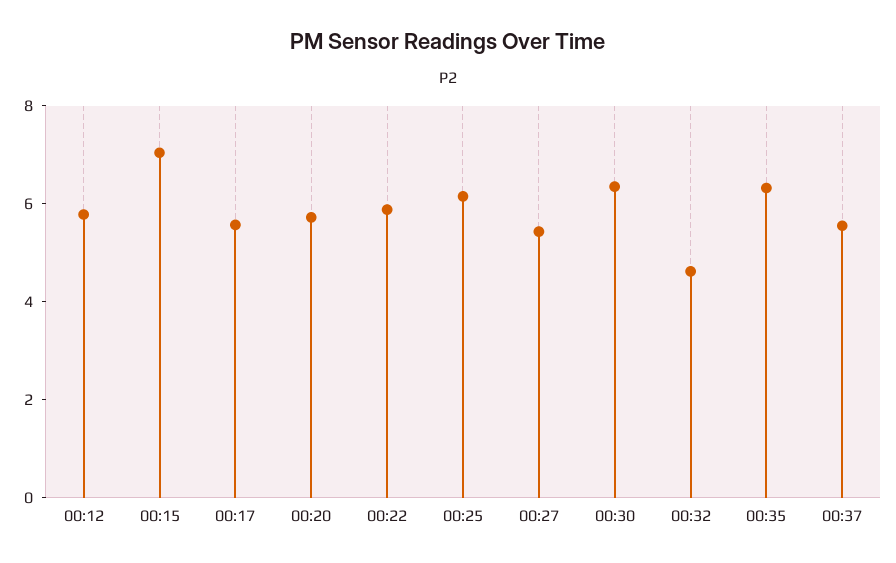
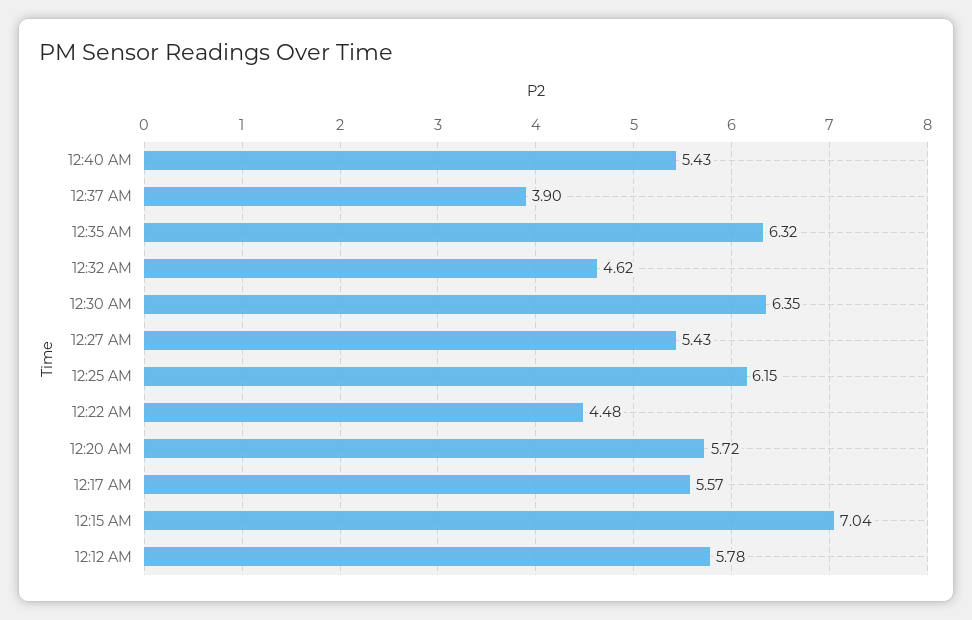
00:22: 6 -> 4.48
00:37: 5.5 -> 3.9
12:40 AM: none -> 5.43

